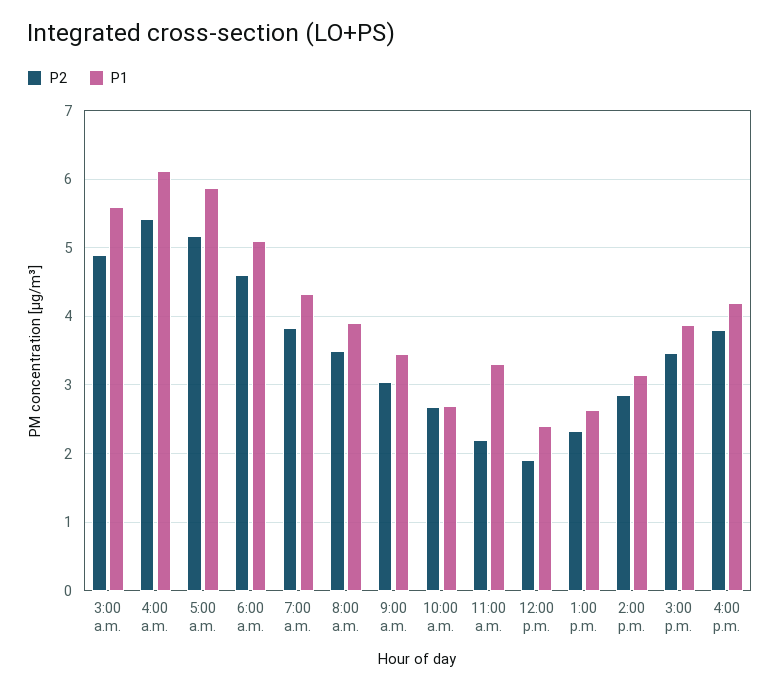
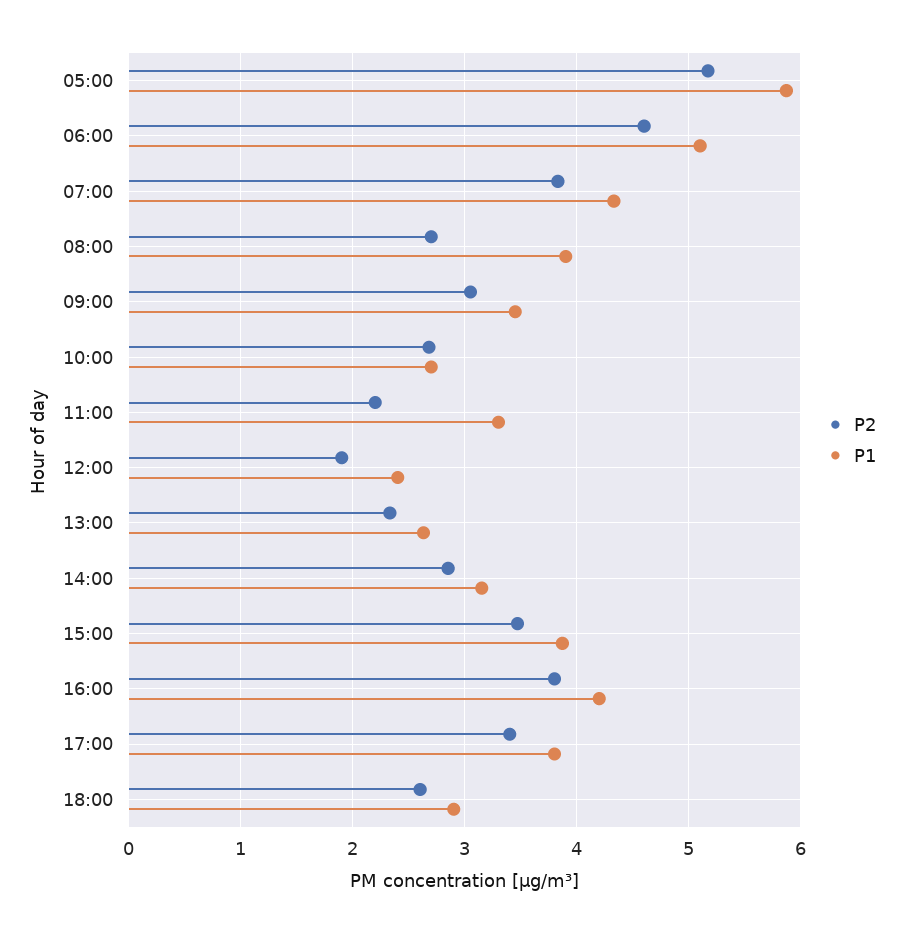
P2, 3:00 a.m.: 4.9 -> none
P1, 3:00 a.m.: 5.6 -> none
P2, 4:00 a.m.: 5.4 -> none
P1, 4:00 a.m.: 6.1 -> none
P2, 8:00 a.m.: 3.5 -> 2.7
P2, 17:00: none -> 3.4
P1, 17:00: none -> 3.8
P2, 18:00: none -> 2.6
P1, 18:00: none -> 2.9

